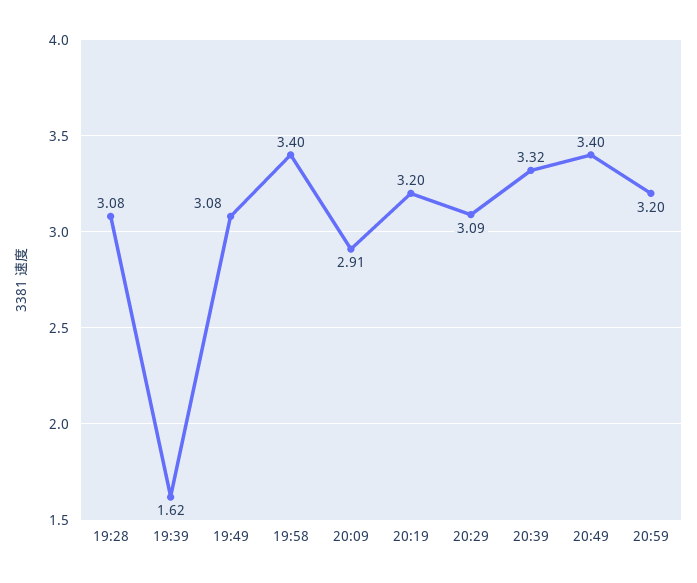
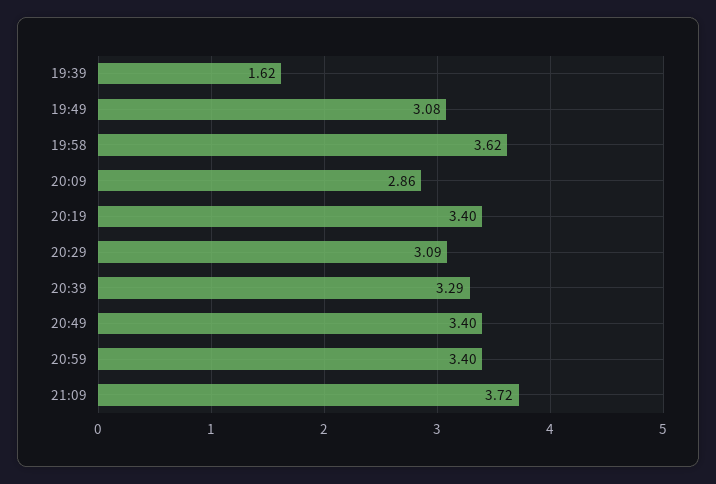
19:28: 3.08 -> none
19:58: 3.4 -> 3.62
20:09: 2.91 -> 2.86
20:19: 3.2 -> 3.4
20:39: 3.32 -> 3.29
20:59: 3.2 -> 3.4
21:09: none -> 3.72

